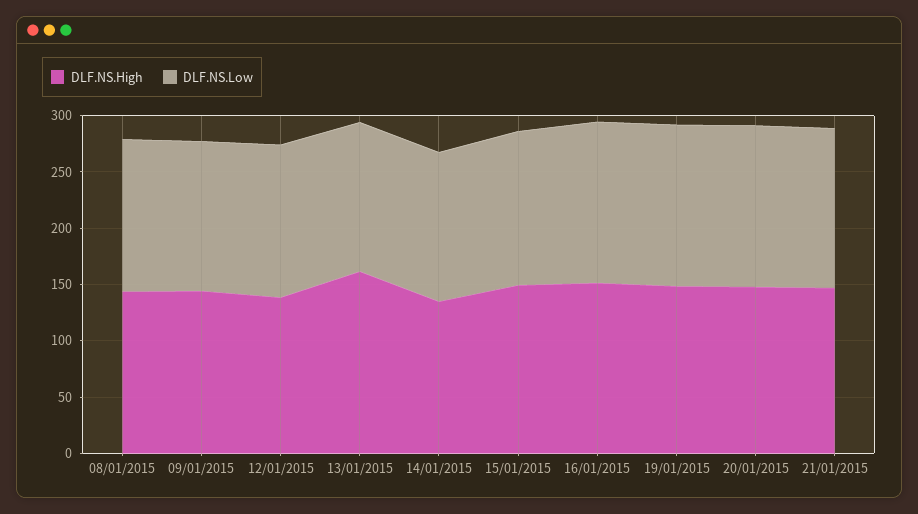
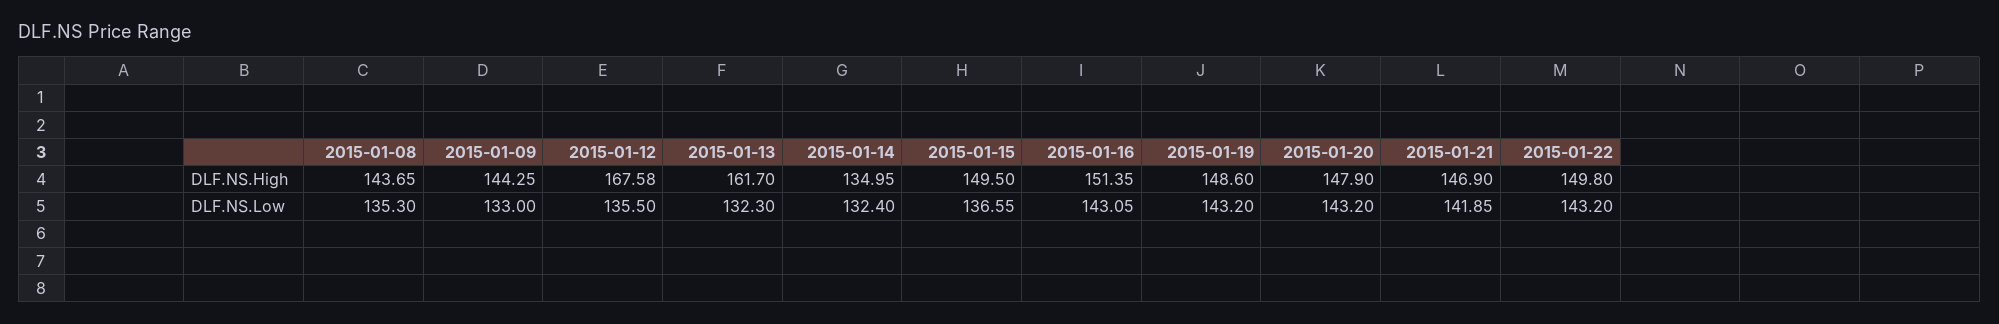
DLF.NS.High, 12/01/2015: 140 -> 167.58
DLF.NS.High, 2015-01-22: none -> 149.8
DLF.NS.Low, 2015-01-22: none -> 143.2

